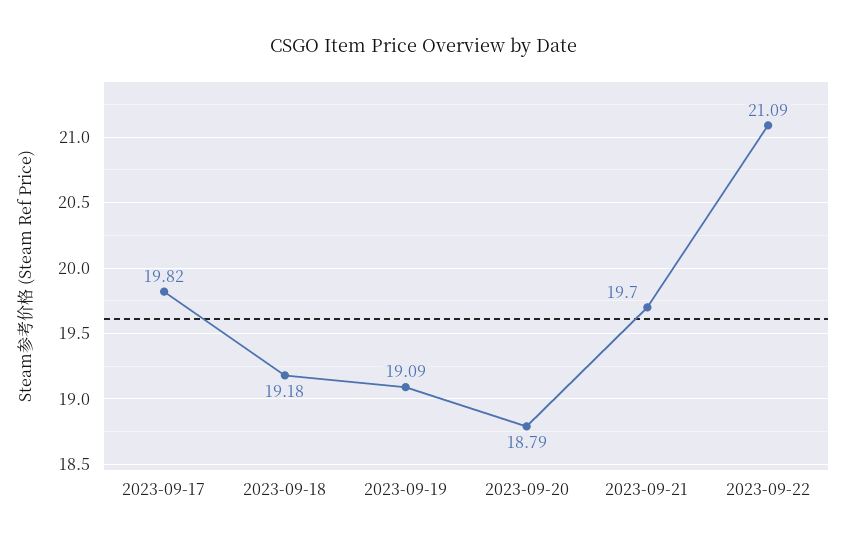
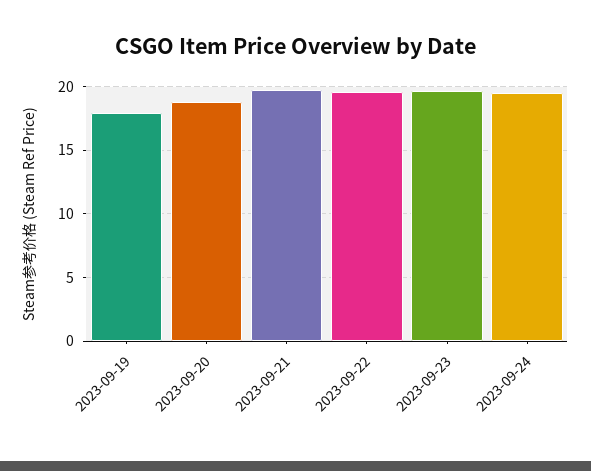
2023-09-17: 19.82 -> none
2023-09-18: 19.18 -> none
2023-09-19: 19.09 -> 18
2023-09-22: 21.09 -> 19.5
2023-09-23: none -> 19.5
2023-09-24: none -> 19.5

